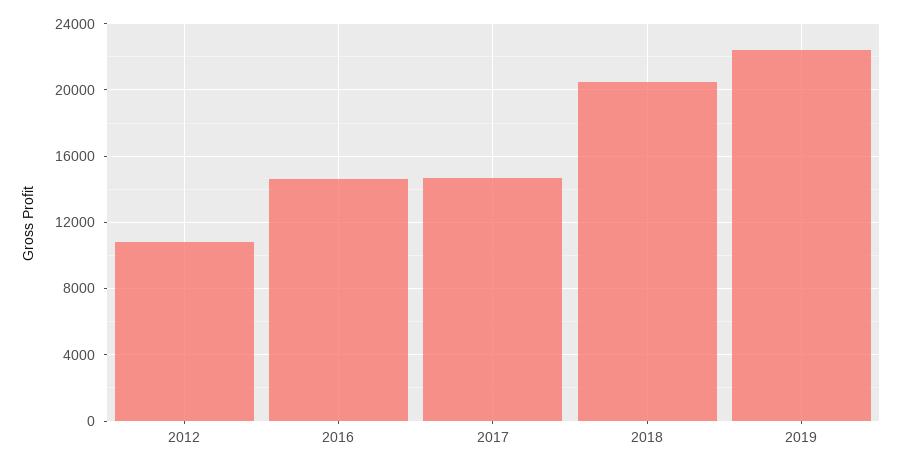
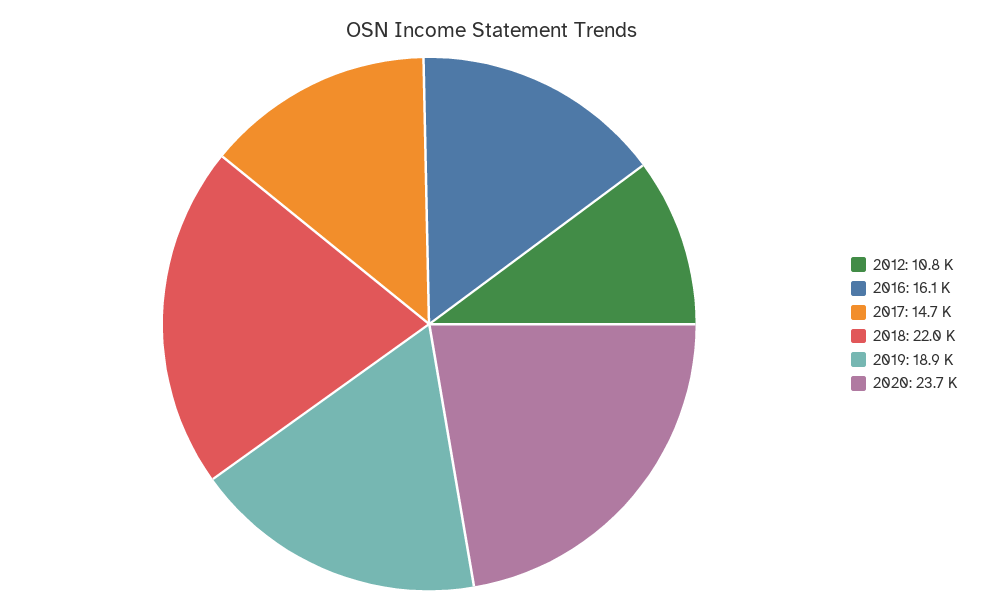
2016: 14500 -> 16100
2018: 20500 -> 22000
2019: 22500 -> 18900
2020: none -> 23700

